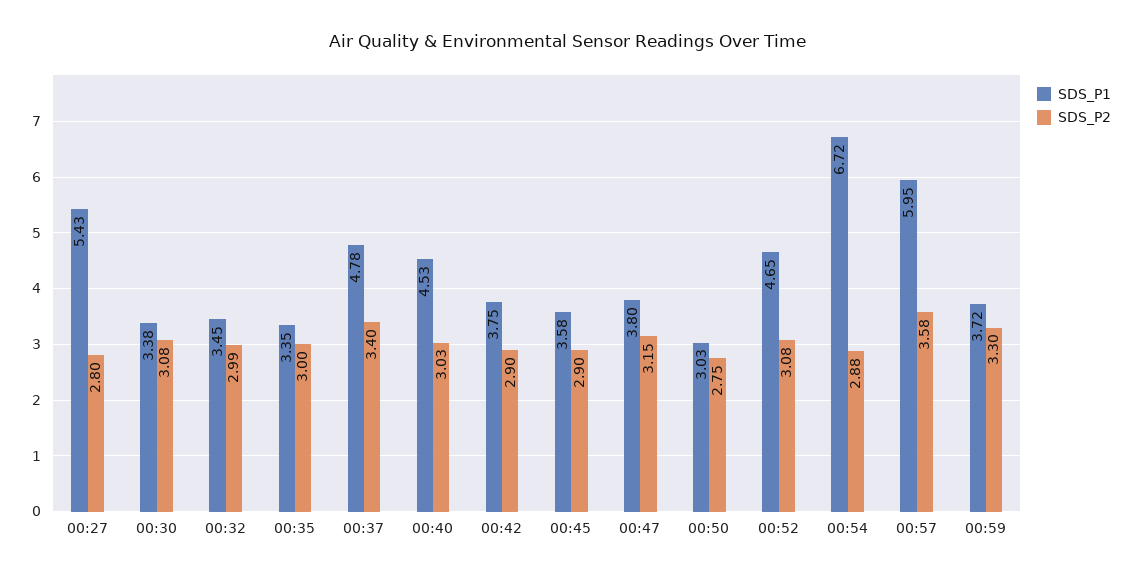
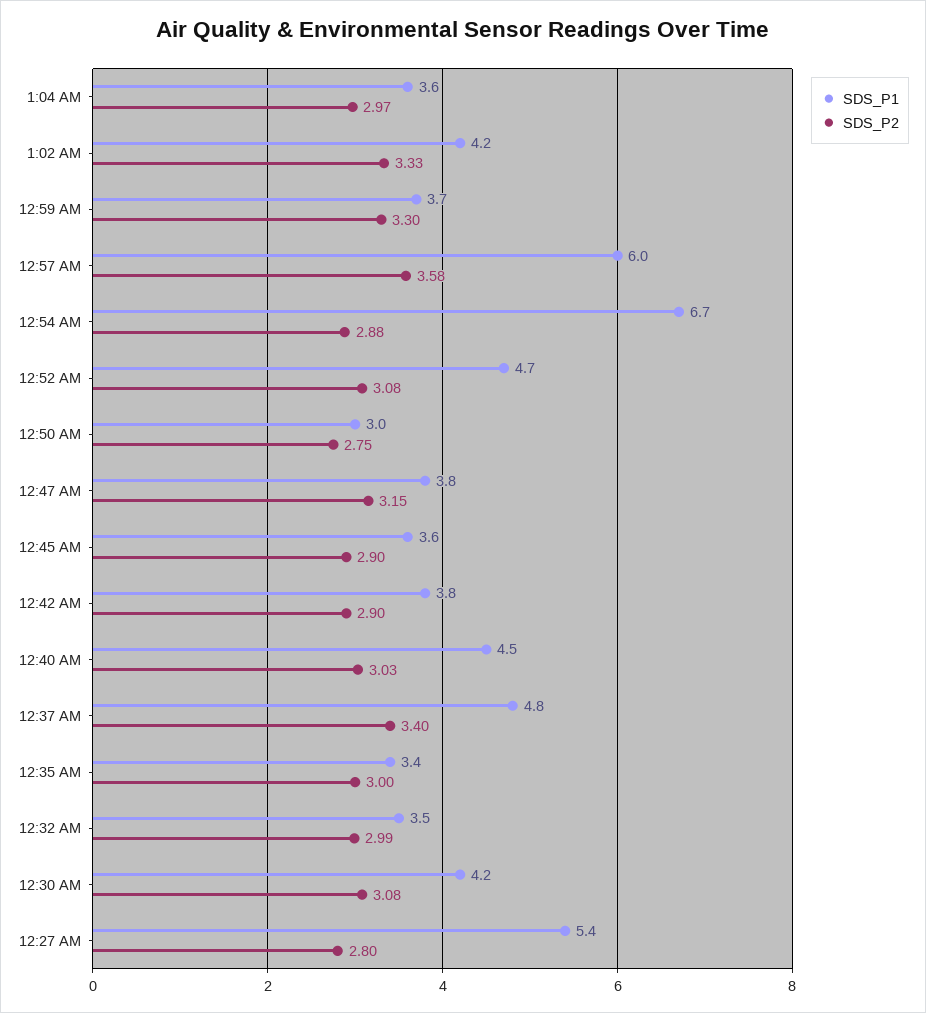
SDS_P1, 00:30: 3.38 -> 4.2
SDS_P1, 1:04 AM: none -> 3.6
SDS_P2, 1:04 AM: none -> 2.97
SDS_P1, 1:02 AM: none -> 4.2
SDS_P2, 1:02 AM: none -> 3.33

